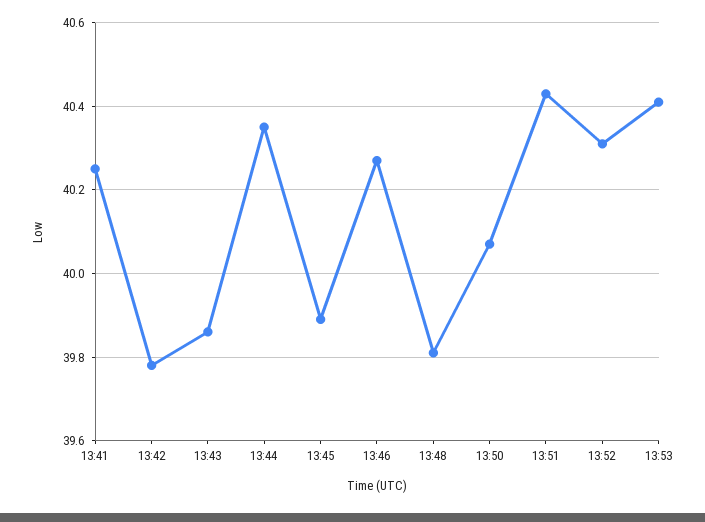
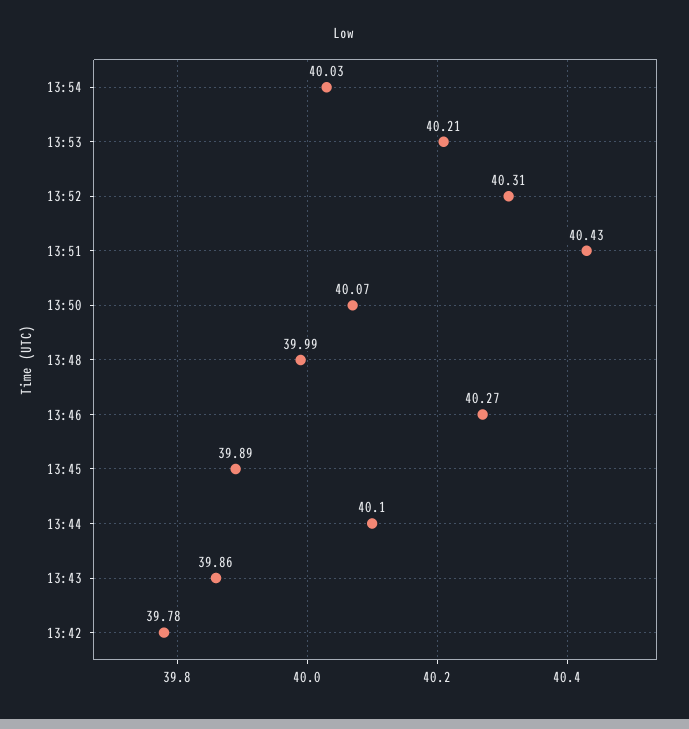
13:41: 40.25 -> none
13:44: 40.35 -> 40.1
13:48: 39.8 -> 39.99
13:53: 40.4 -> 40.21
13:54: none -> 40.03

